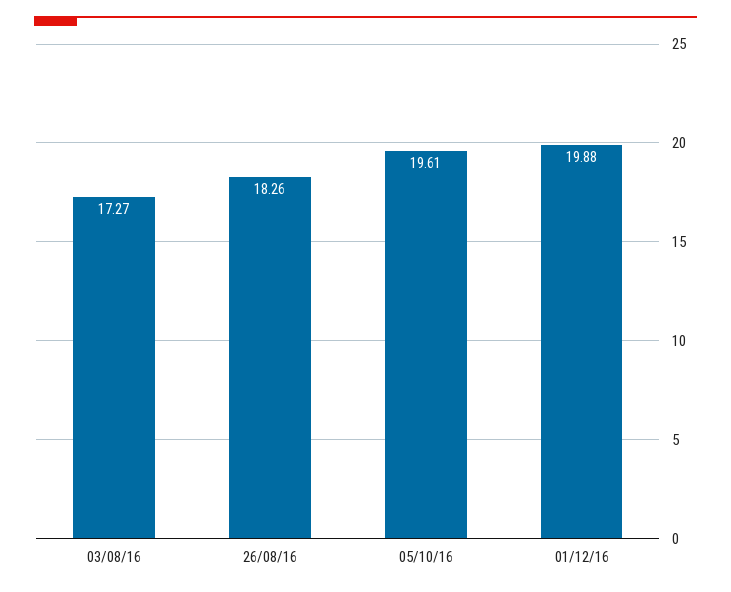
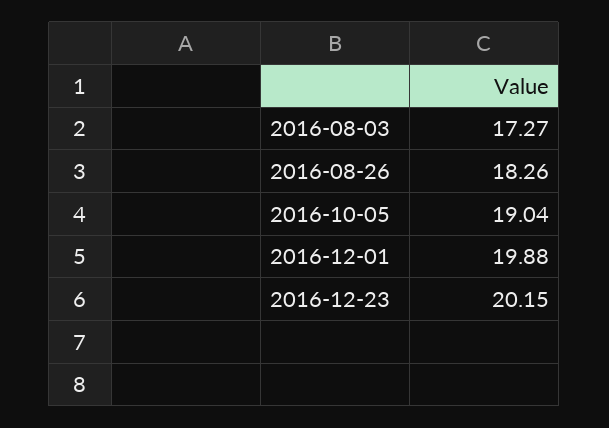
05/10/16: 19.61 -> 19.04
2016-12-23: none -> 20.15

